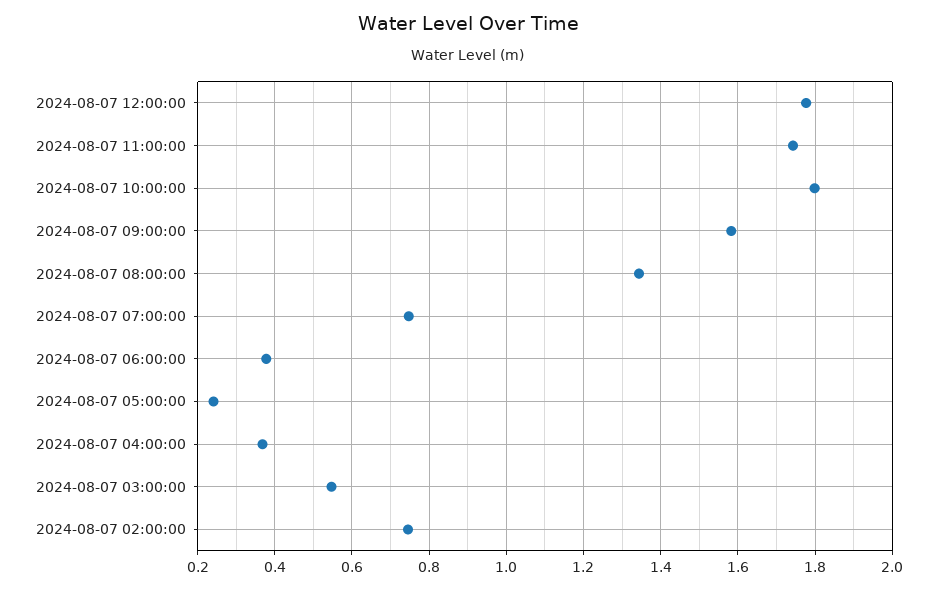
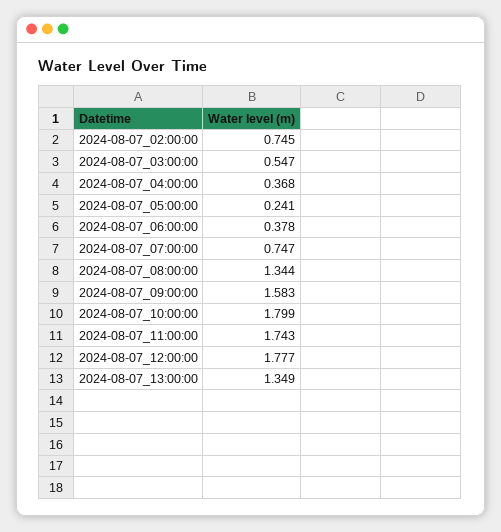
2024-08-07_13:00:00: none -> 1.349

